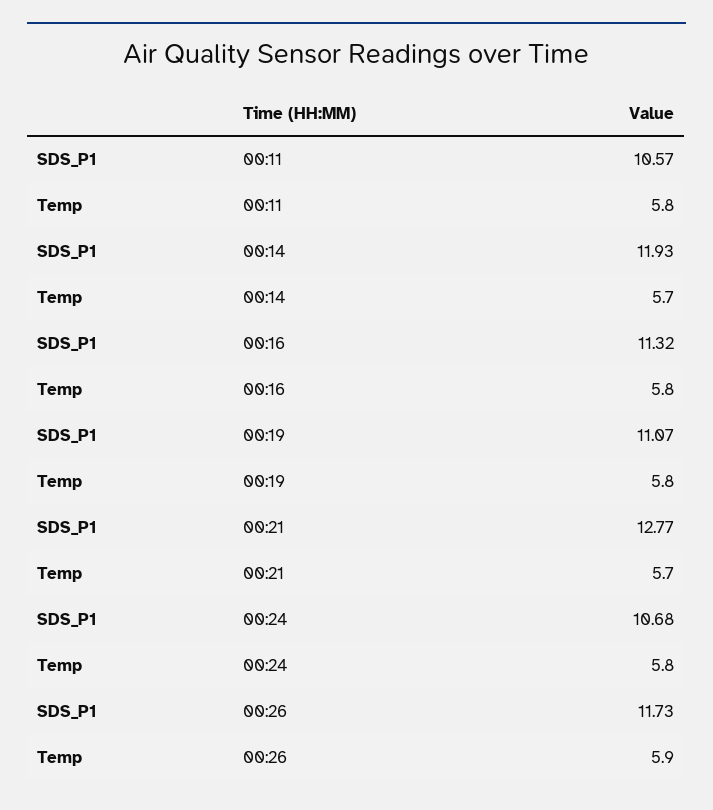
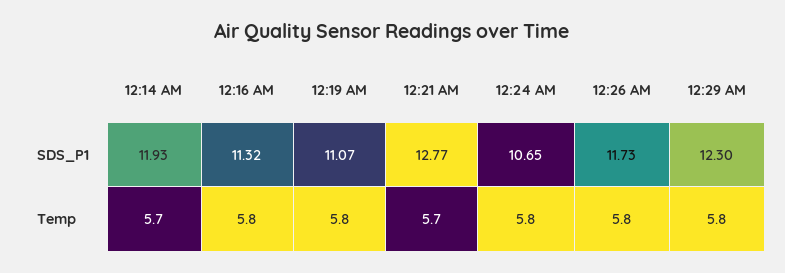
SDS_P1, 00:11: 10.57 -> none
Temp, 00:11: 5.8 -> none
SDS_P1, 00:24: 10.68 -> 10.65
Temp, 00:26: 5.9 -> 5.8
SDS_P1, 12:29 AM: none -> 12.3
Temp, 12:29 AM: none -> 5.8

